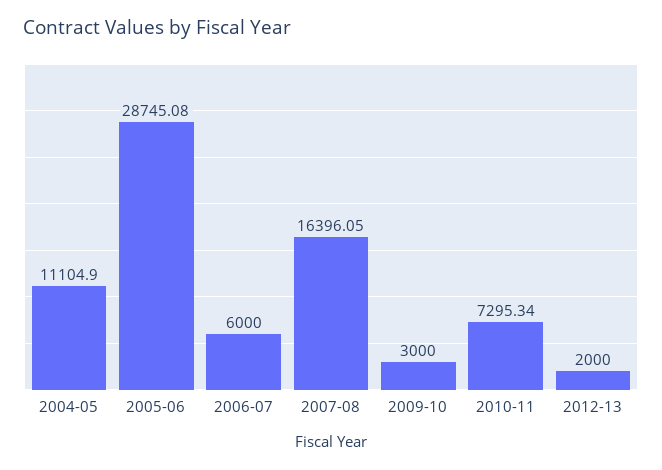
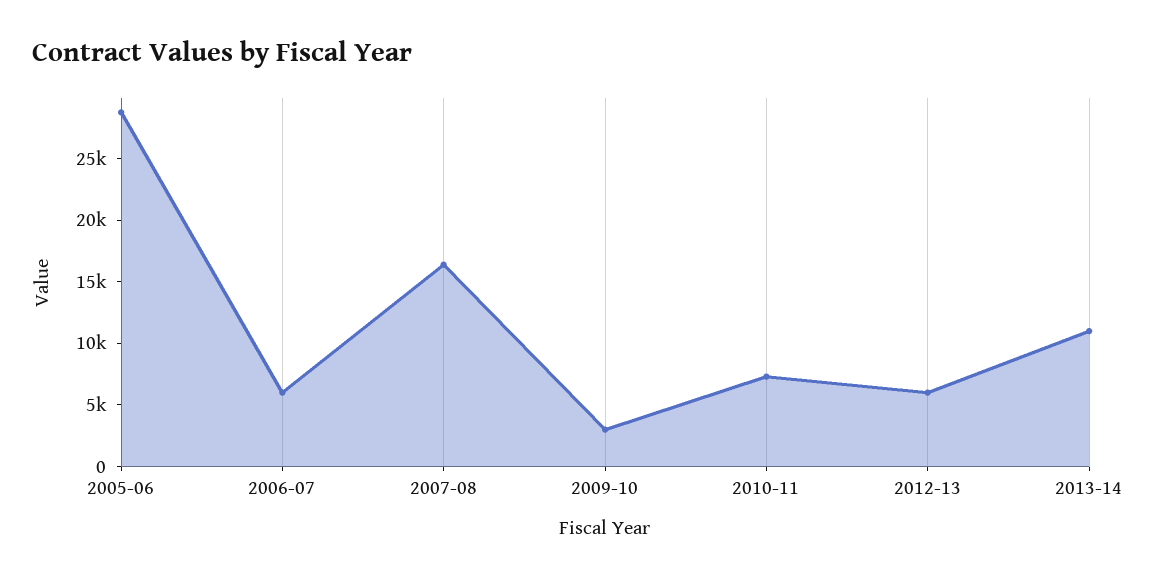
2004-05: 11104.9 -> none
2012-13: 2000 -> 6000
2013-14: none -> 11000

